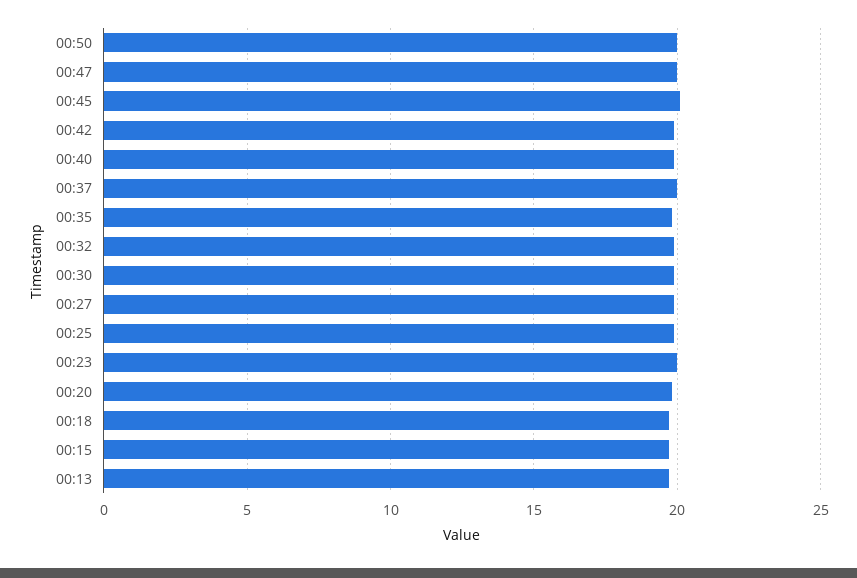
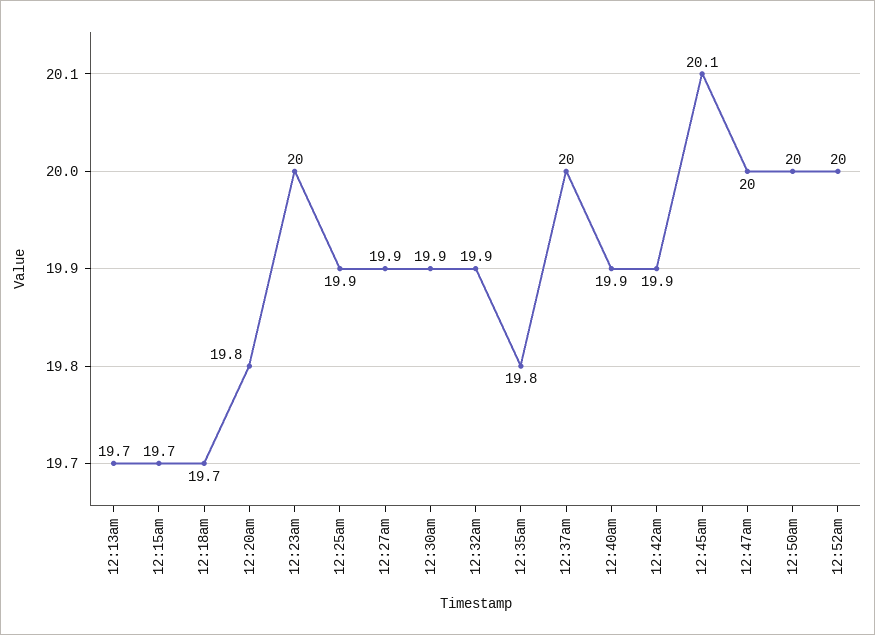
12:52am: none -> 20

